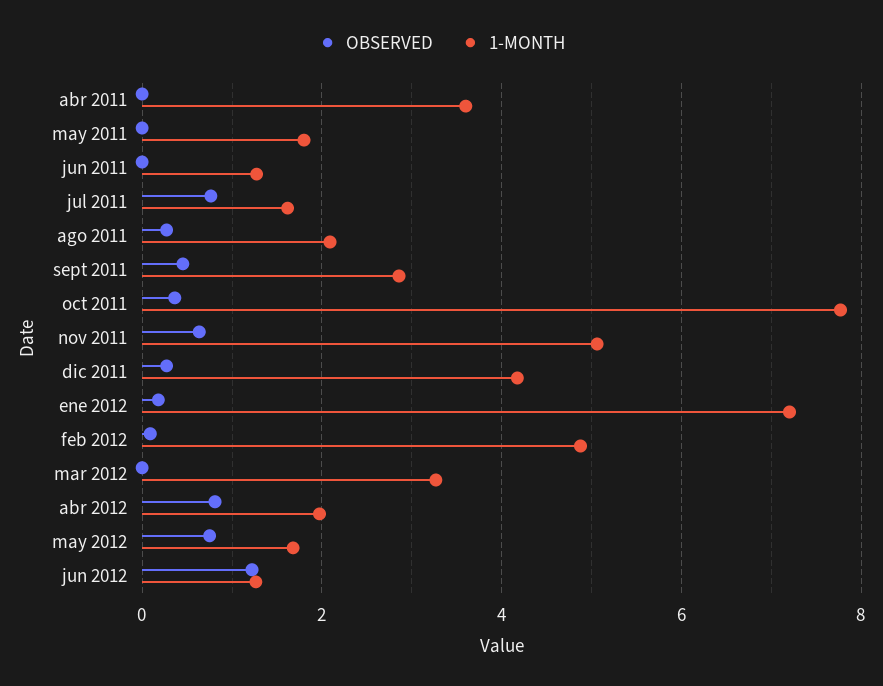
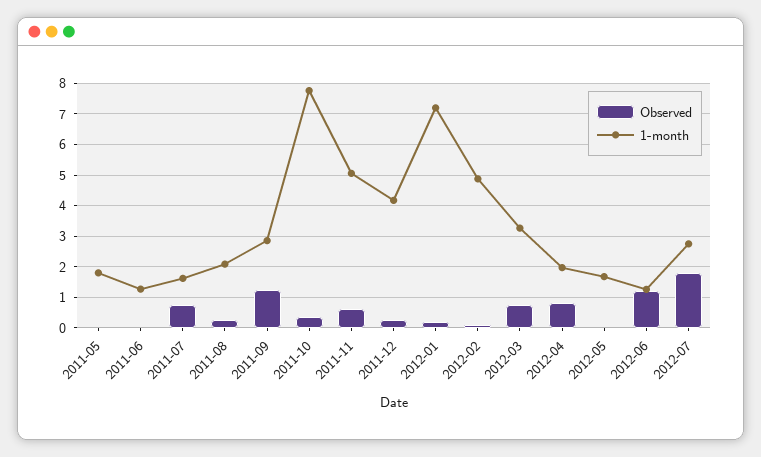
OBSERVED, abr 2011: 0 -> none
1-MONTH, abr 2011: 3.6 -> none
OBSERVED, sept 2011: 0.4 -> 1.2
OBSERVED, mar 2012: 0 -> 0.8
OBSERVED, may 2012: 0.8 -> 0
OBSERVED, 2012-07: none -> 1.8
1-MONTH, 2012-07: none -> 2.8

